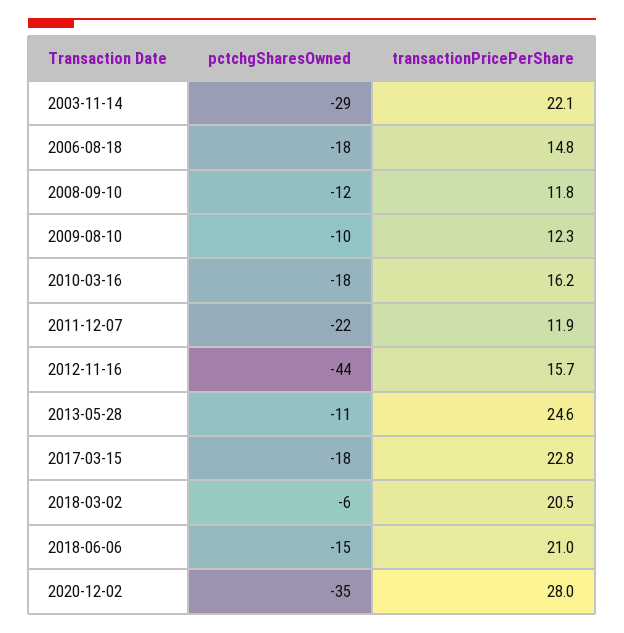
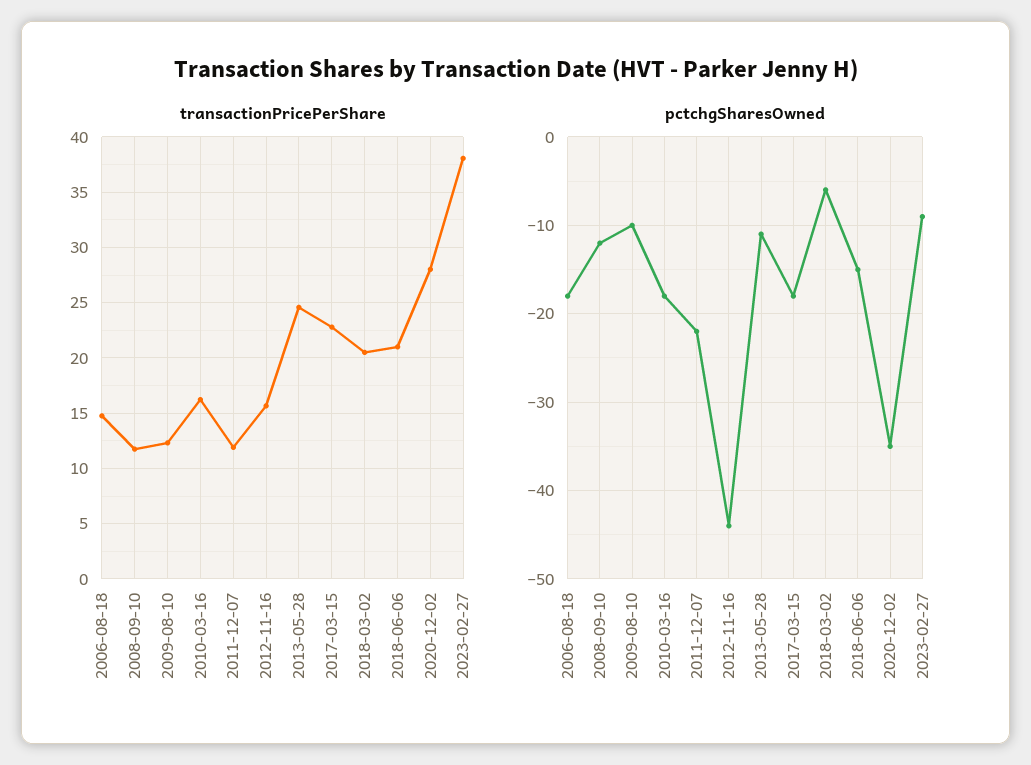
pctchgSharesOwned, 2003-11-14: -29 -> none
transactionPricePerShare, 2003-11-14: 22.1 -> none
transactionPricePerShare, 2023-02-27: none -> 38
pctchgSharesOwned, 2023-02-27: none -> -9

